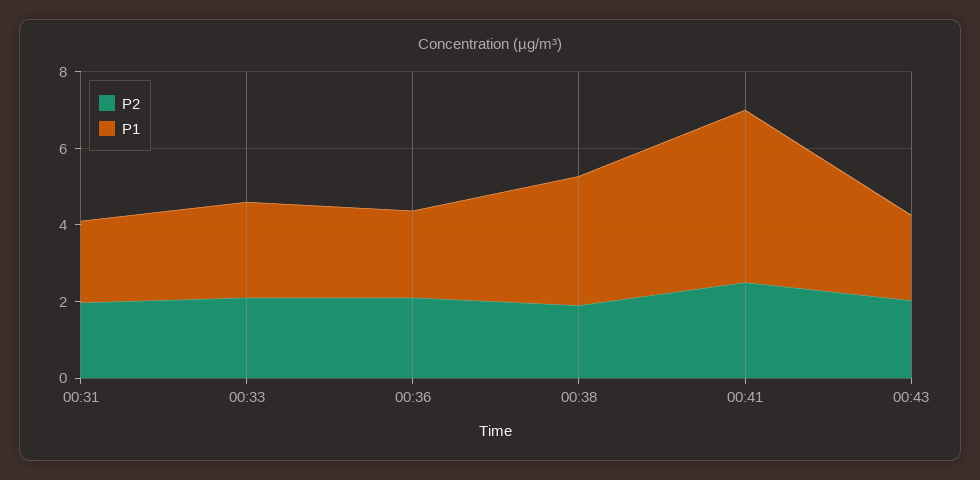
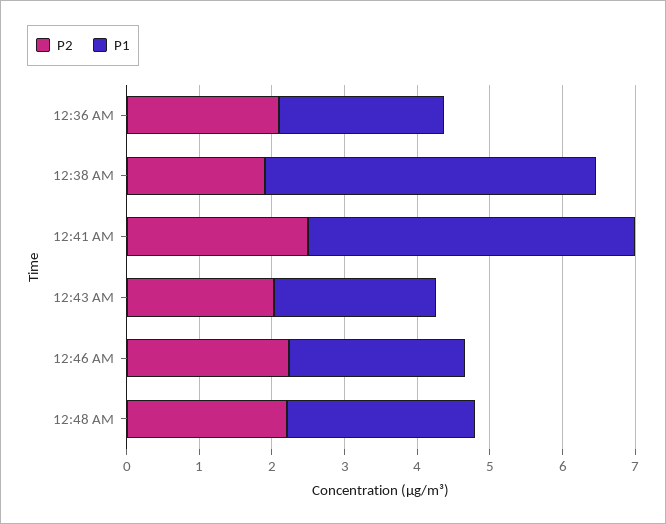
P2, 00:31: 2 -> none
P1, 00:31: 2 -> none
P2, 00:33: 2 -> none
P1, 00:33: 2.5 -> none
P1, 00:38: 3.5 -> 4.6
P2, 12:46 AM: none -> 2.2
P1, 12:46 AM: none -> 2.4
P2, 12:48 AM: none -> 2.2
P1, 12:48 AM: none -> 2.6

